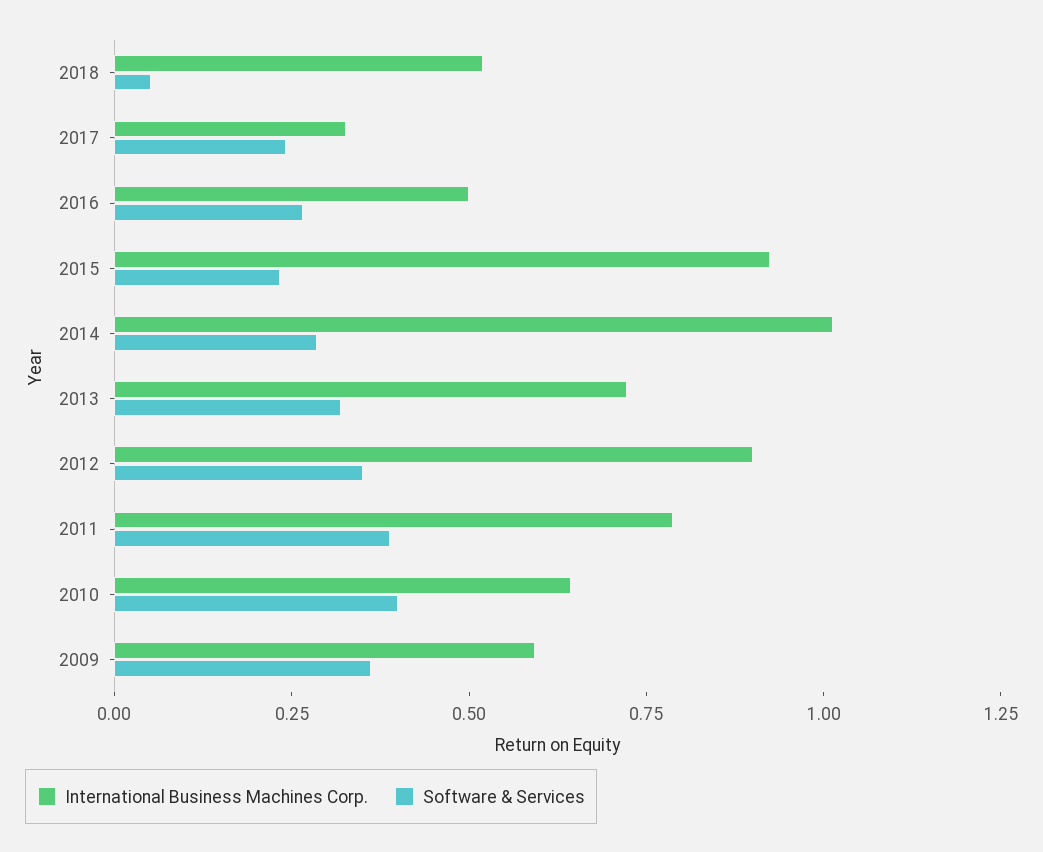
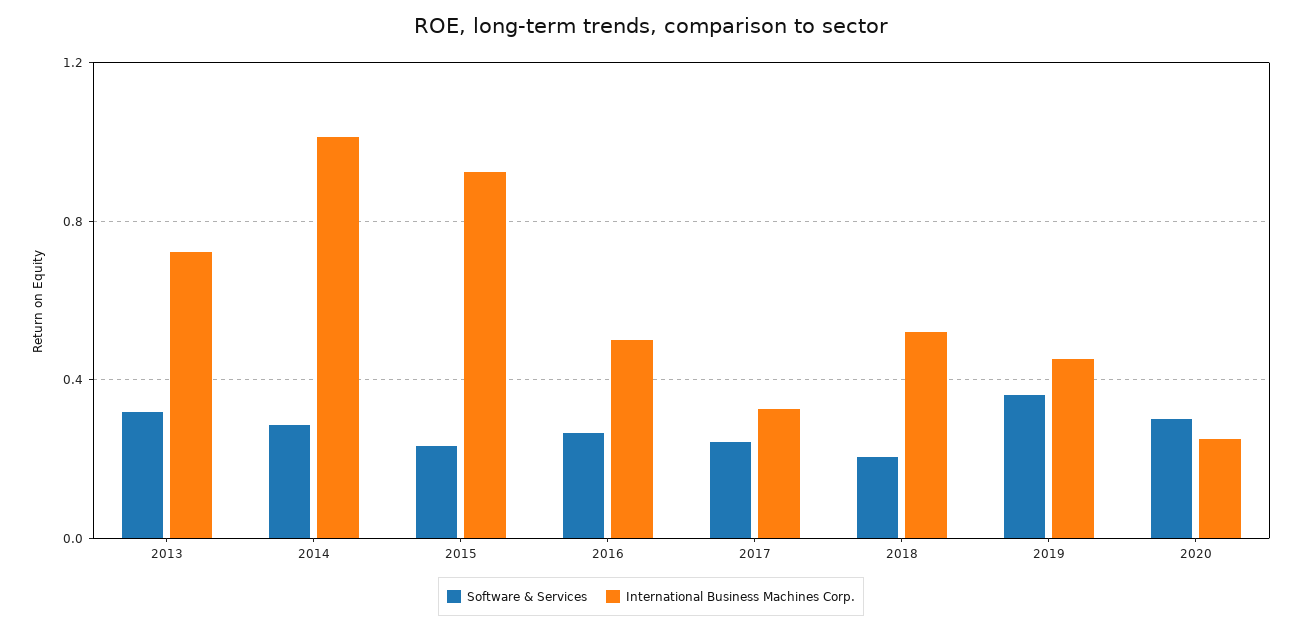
Software & Services, 2018: 0.05 -> 0.2
International Business Machines Corp., 2012: 0.9 -> none
Software & Services, 2012: 0.35 -> none
International Business Machines Corp., 2011: 0.8 -> none
Software & Services, 2011: 0.4 -> none
International Business Machines Corp., 2010: 0.65 -> none
Software & Services, 2010: 0.4 -> none
International Business Machines Corp., 2009: 0.6 -> none
Software & Services, 2009: 0.35 -> none
Software & Services, 2019: none -> 0.35
International Business Machines Corp., 2019: none -> 0.45
Software & Services, 2020: none -> 0.3
International Business Machines Corp., 2020: none -> 0.25

